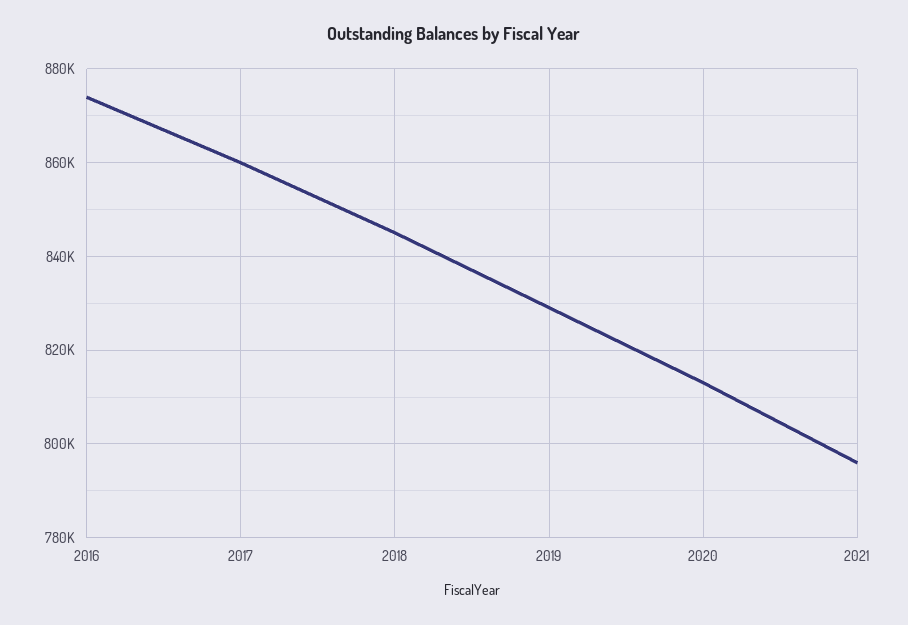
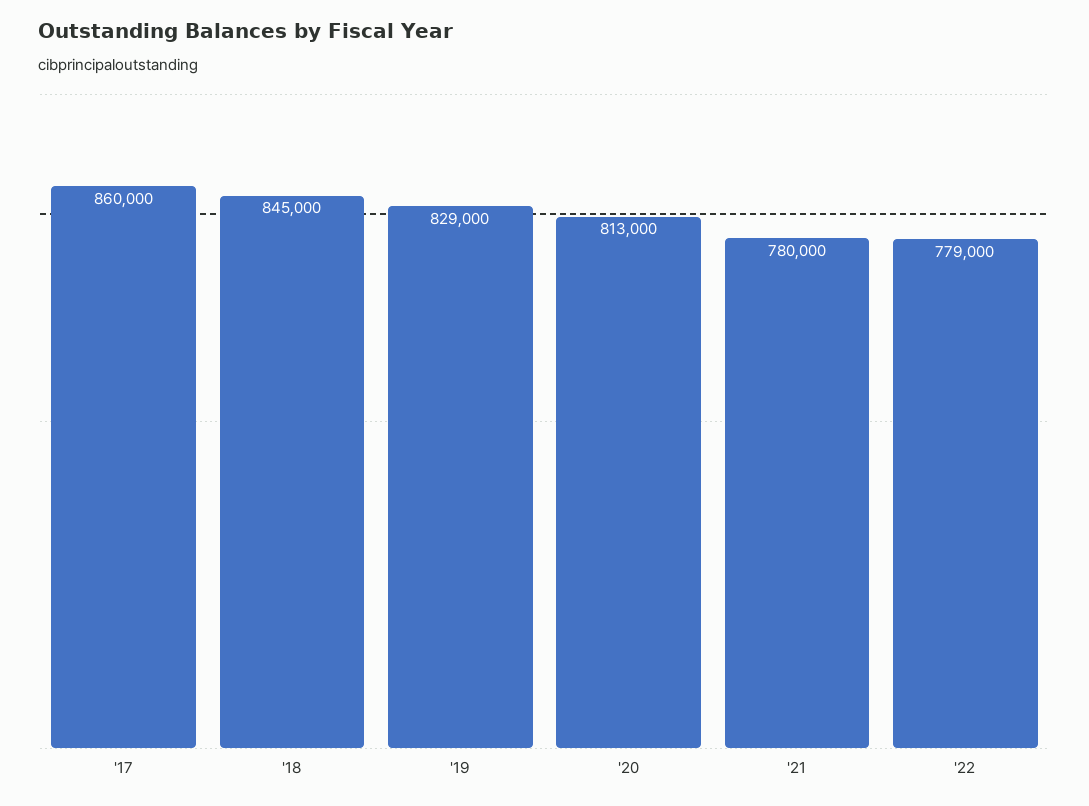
2016: 874000 -> none
2021: 796000 -> 780000
'22: none -> 779000

